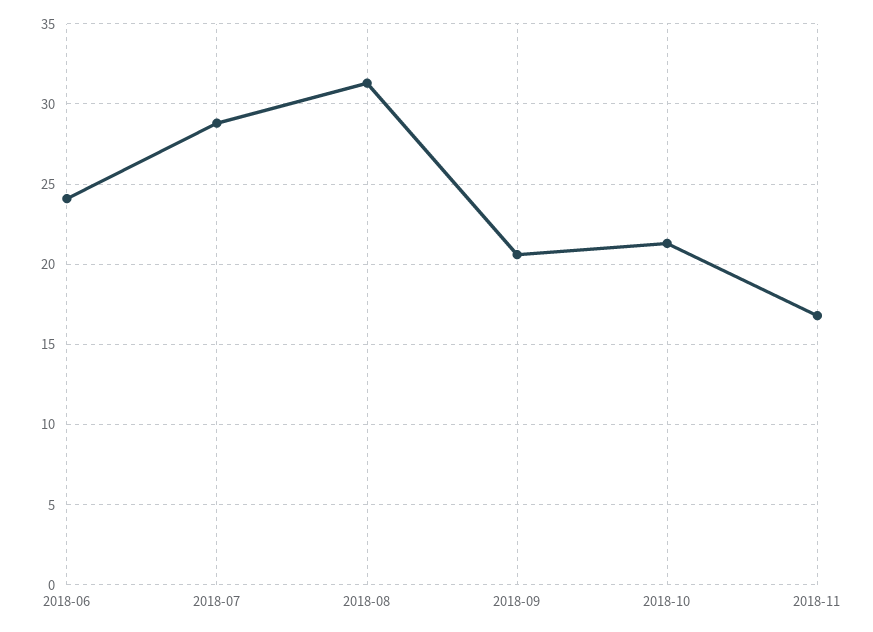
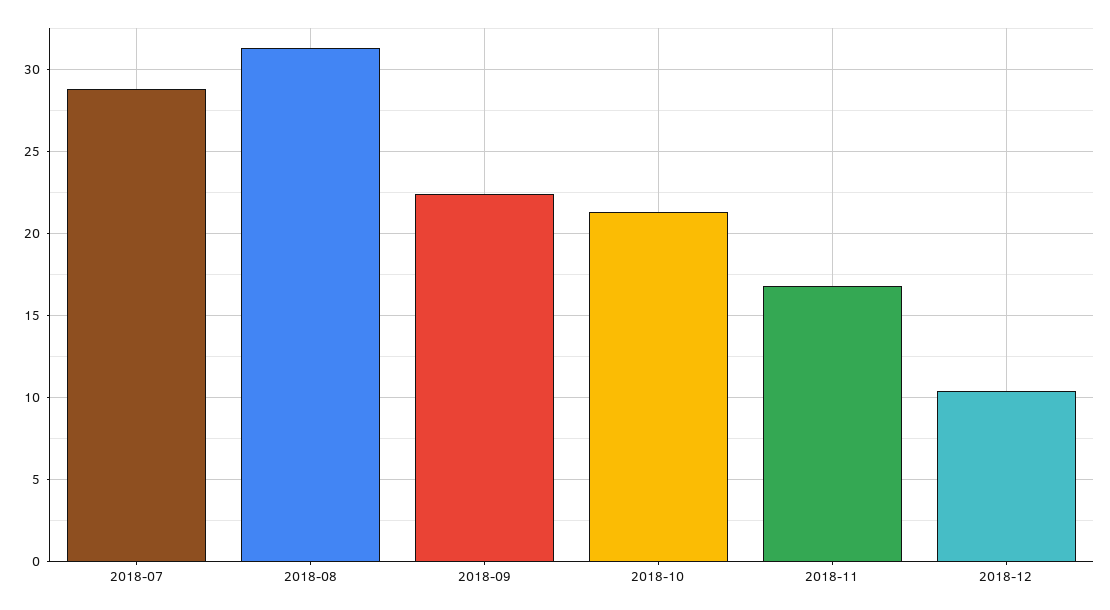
2018-06: 24 -> none
2018-09: 20.5 -> 22.5
2018-12: none -> 10.5

